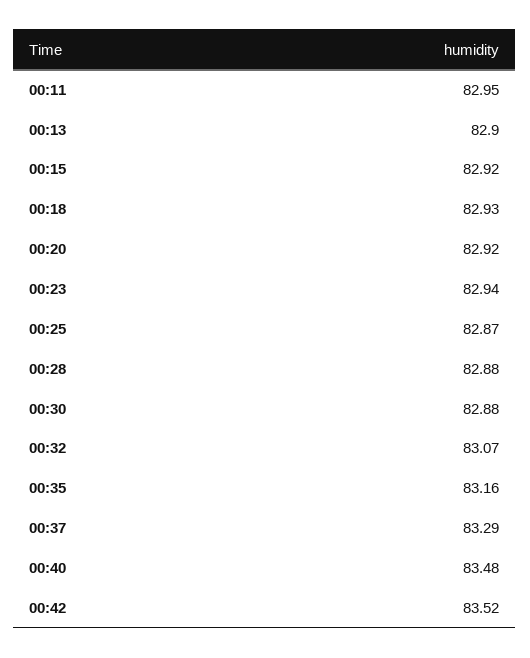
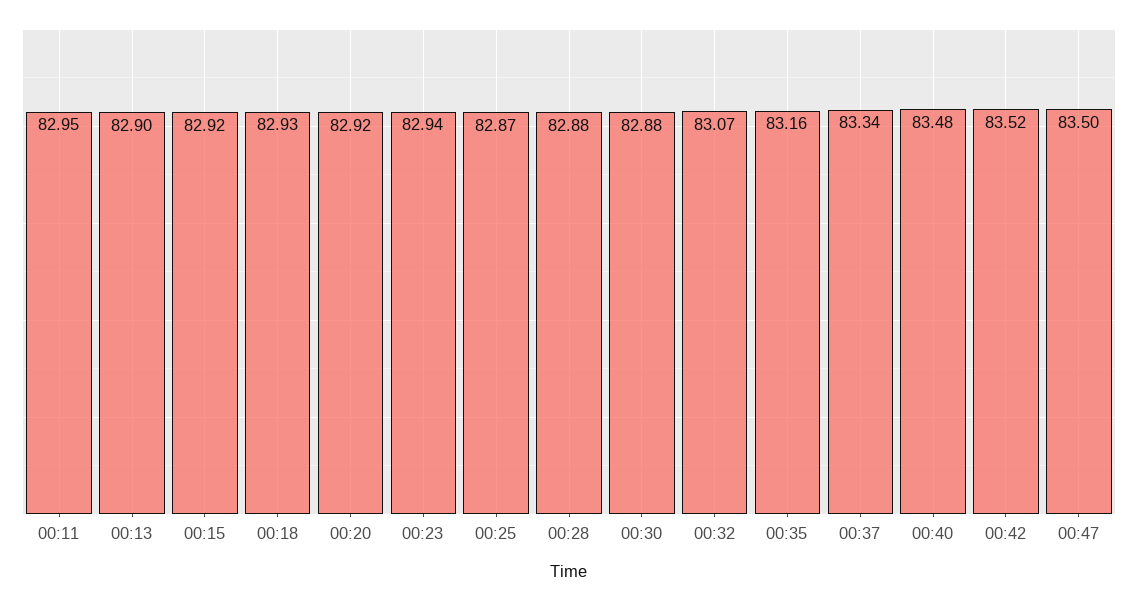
00:37: 83.29 -> 83.34
00:47: none -> 83.5

